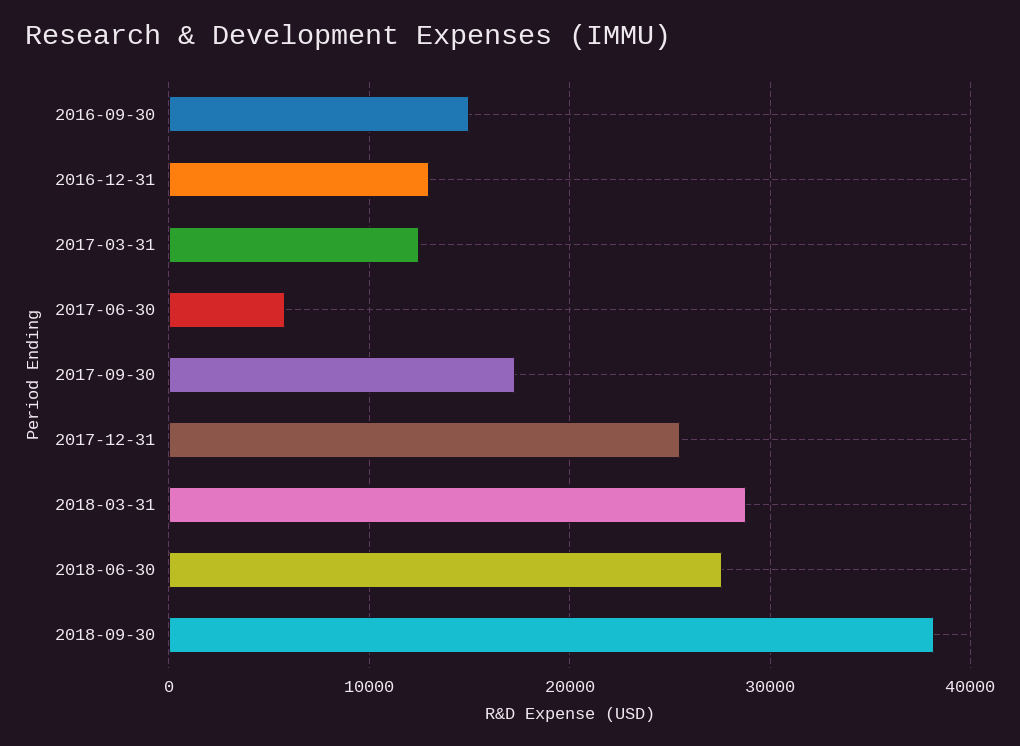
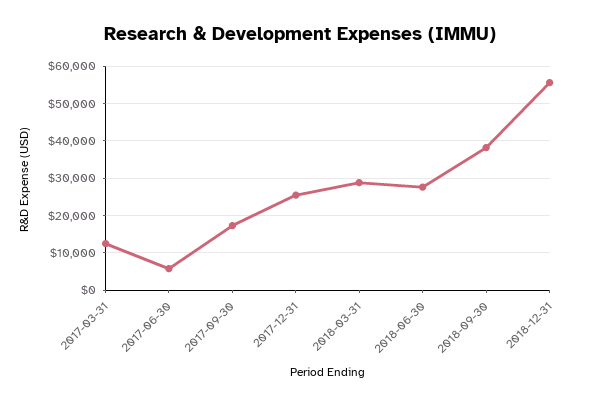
2016-09-30: 15000 -> none
2016-12-31: 13000 -> none
2018-12-31: none -> 56000

